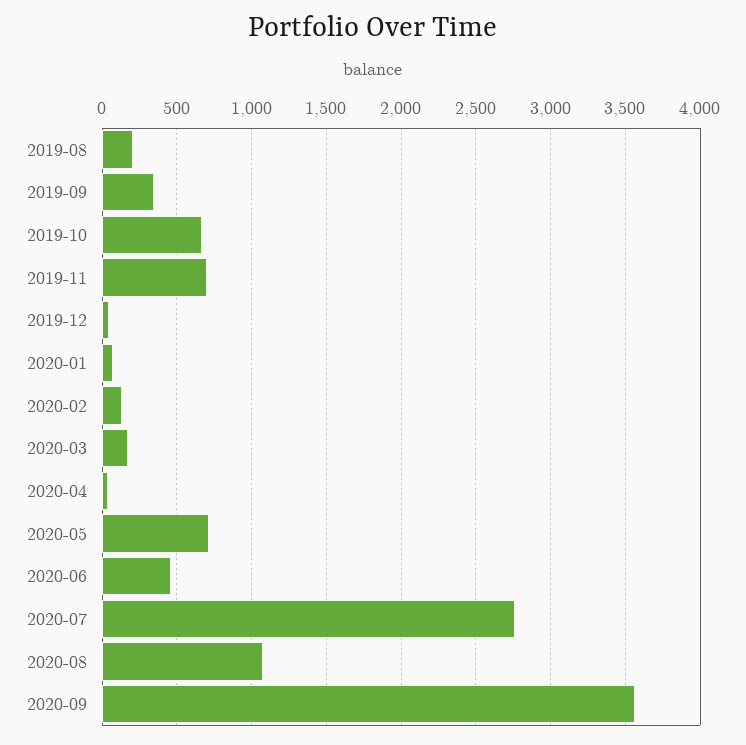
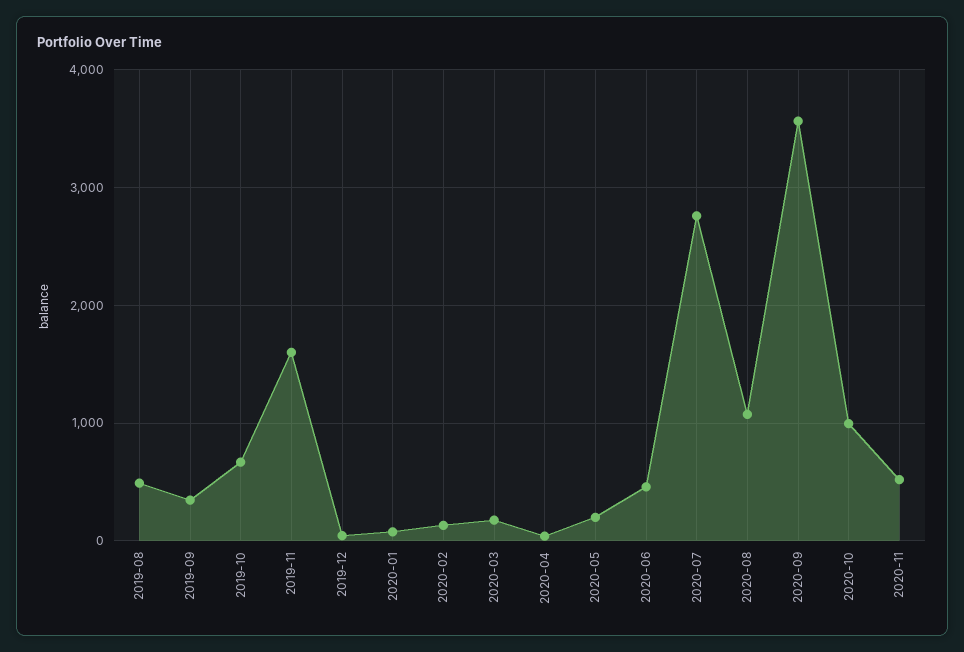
2019-08: 200 -> 500
2019-11: 700 -> 1600
2020-05: 700 -> 200
2020-10: none -> 1000
2020-11: none -> 500

